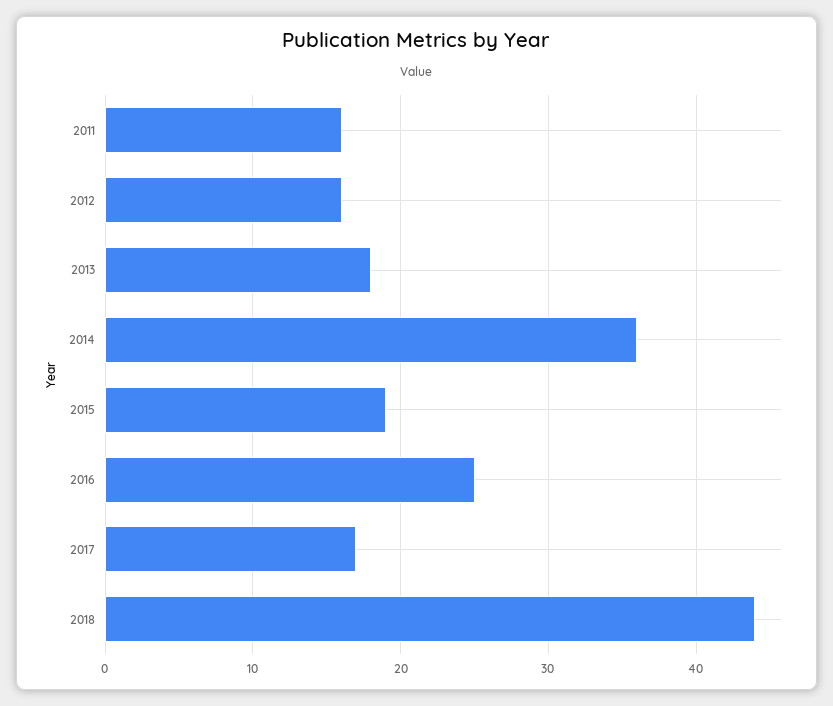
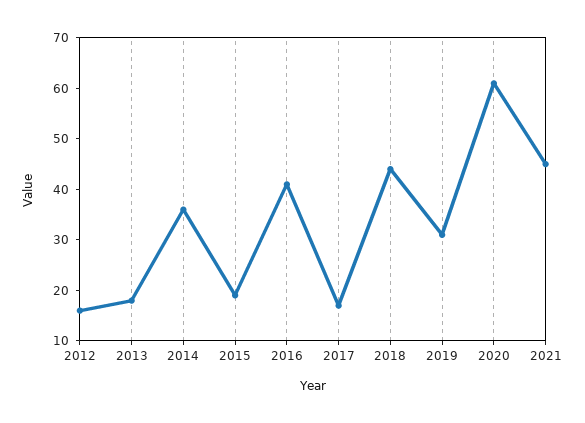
2011: 16 -> none
2016: 25 -> 40
2019: none -> 30
2020: none -> 60
2021: none -> 45

